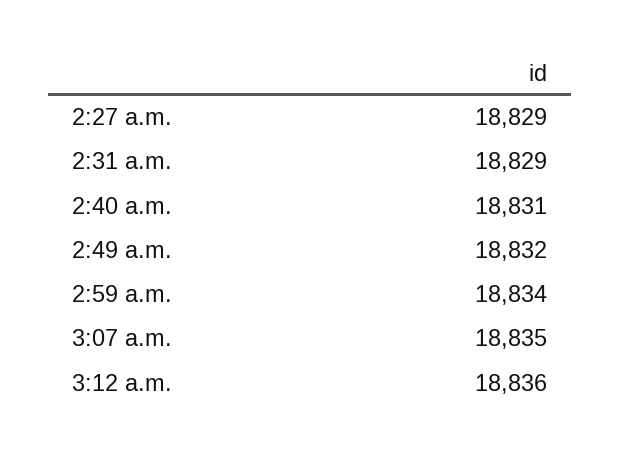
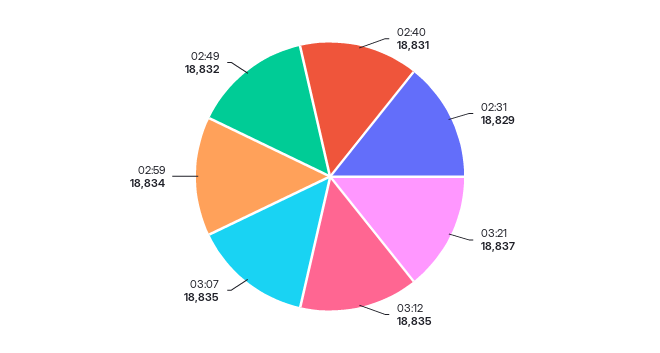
2:27 a.m.: 18829 -> none
3:12 a.m.: 18836 -> 18835
03:21: none -> 18837

